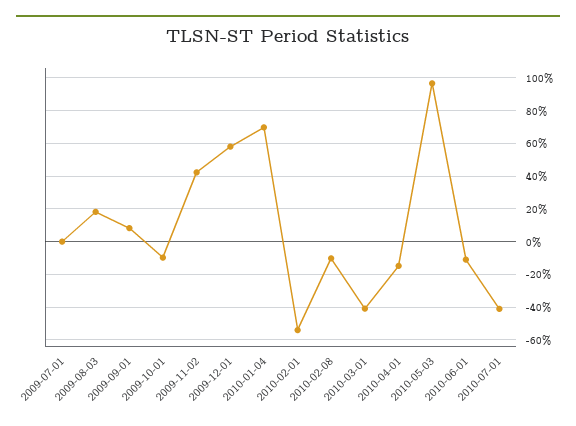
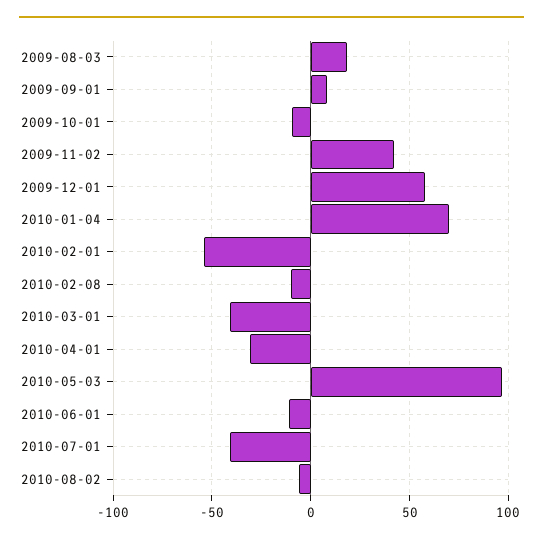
2009-07-01: 0 -> none
2010-04-01: -15 -> -30
2010-08-02: none -> -5

